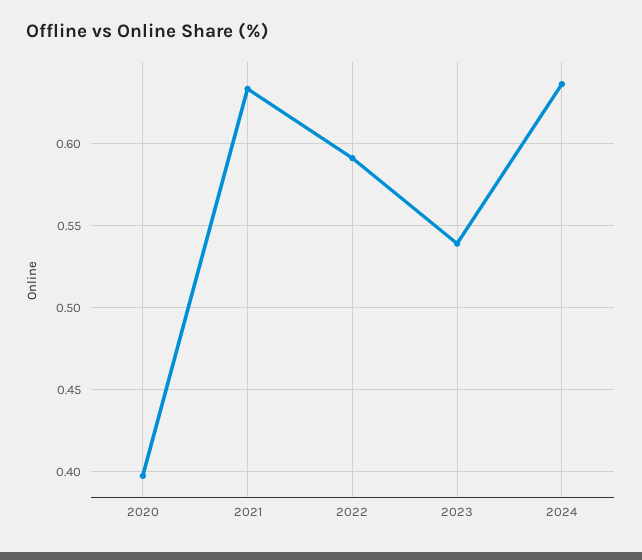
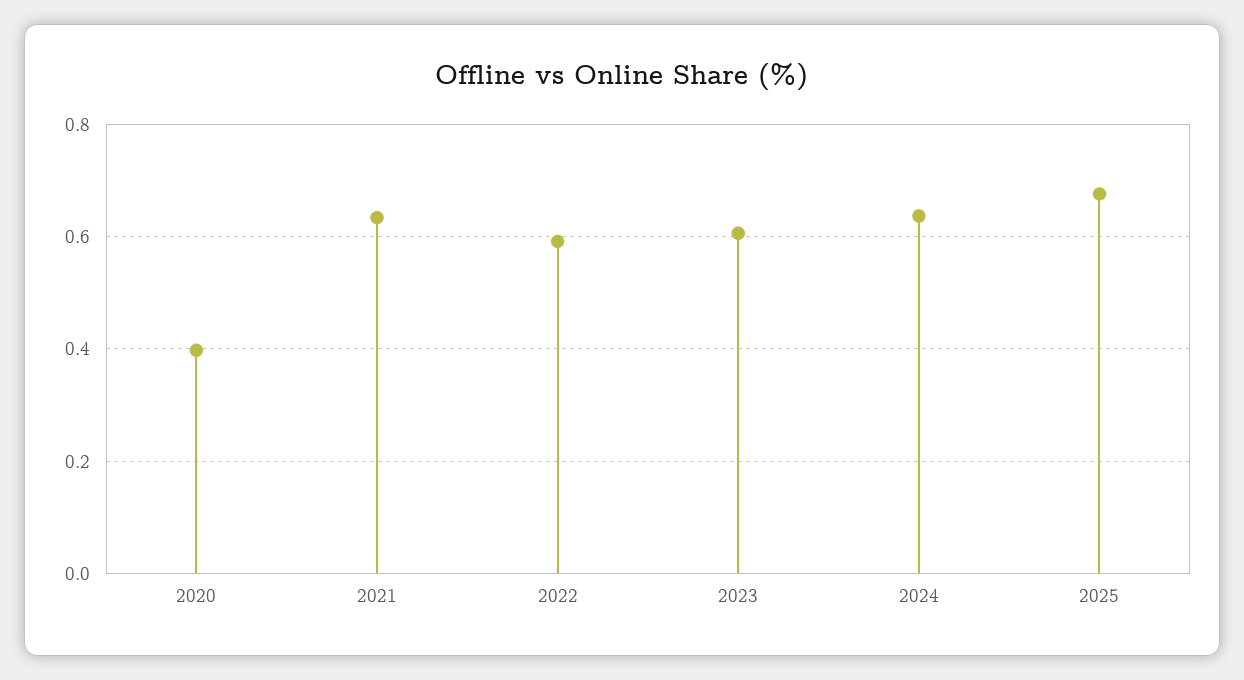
2023: 0.54 -> 0.6
2025: none -> 0.68

